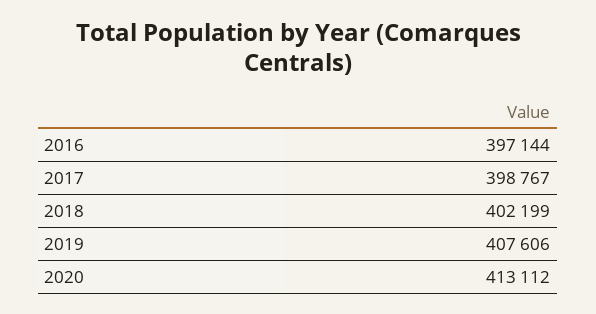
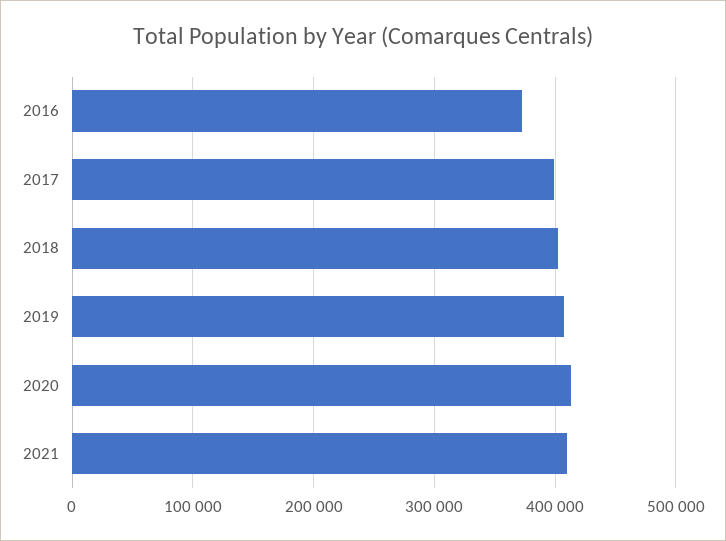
2016: 397144 -> 370000
2021: none -> 410000

